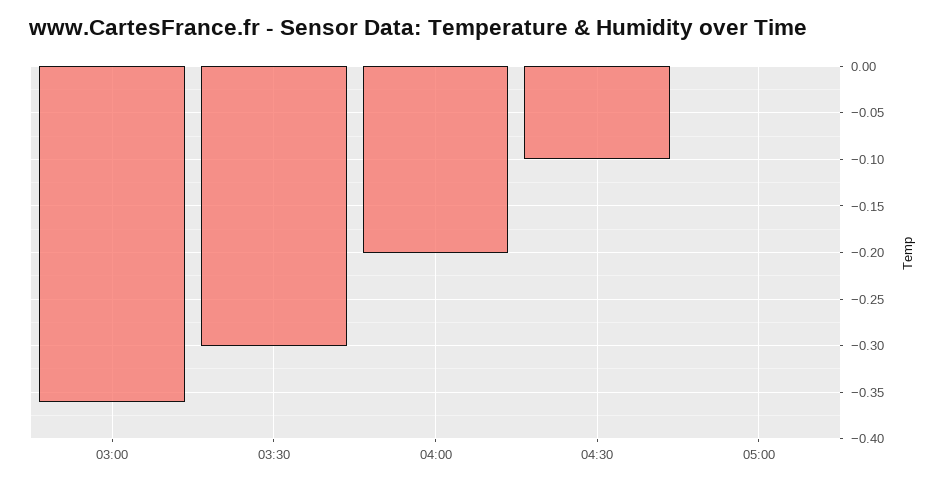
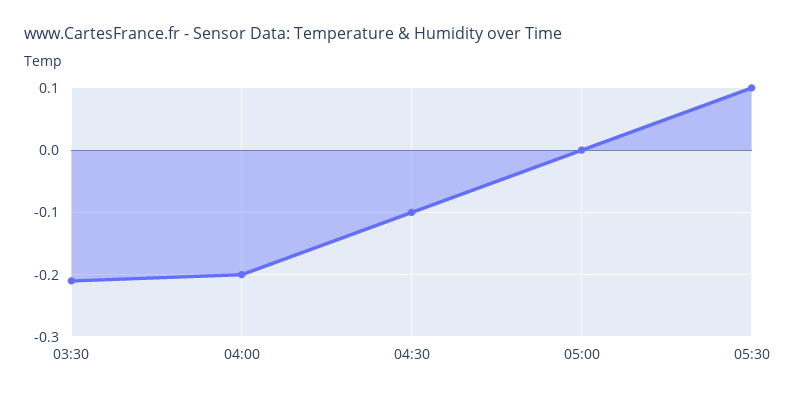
03:00: -0.36 -> none
03:30: -0.3 -> -0.21
05:30: none -> 0.1

